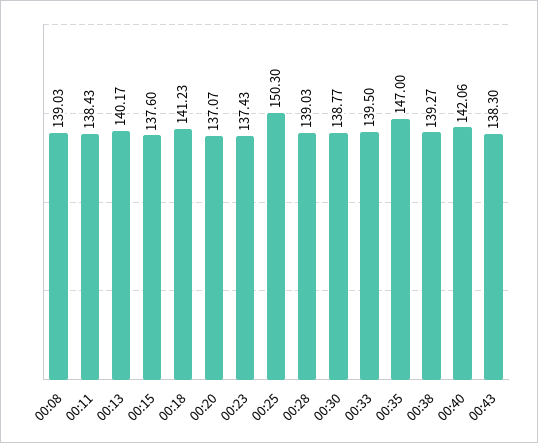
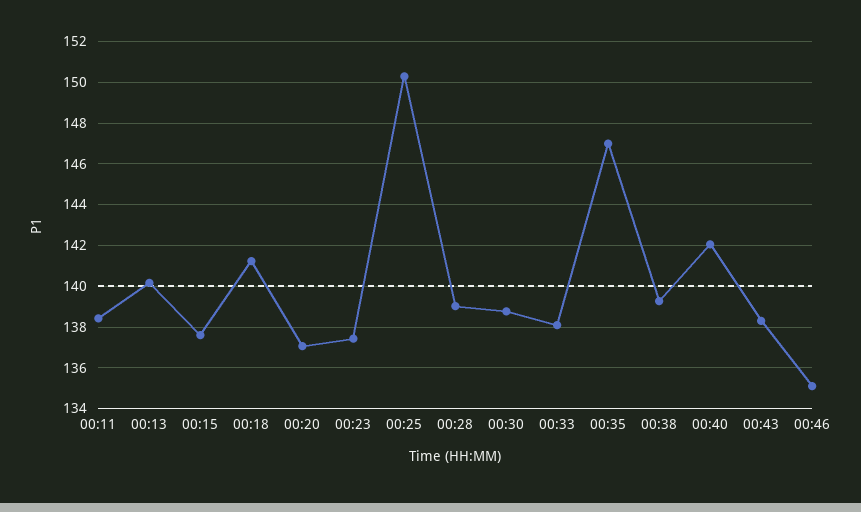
00:08: 139.03 -> none
00:33: 139.5 -> 138
00:46: none -> 135

